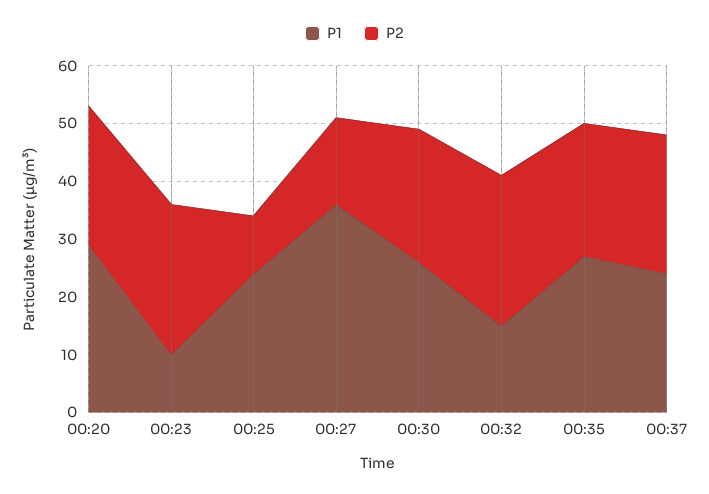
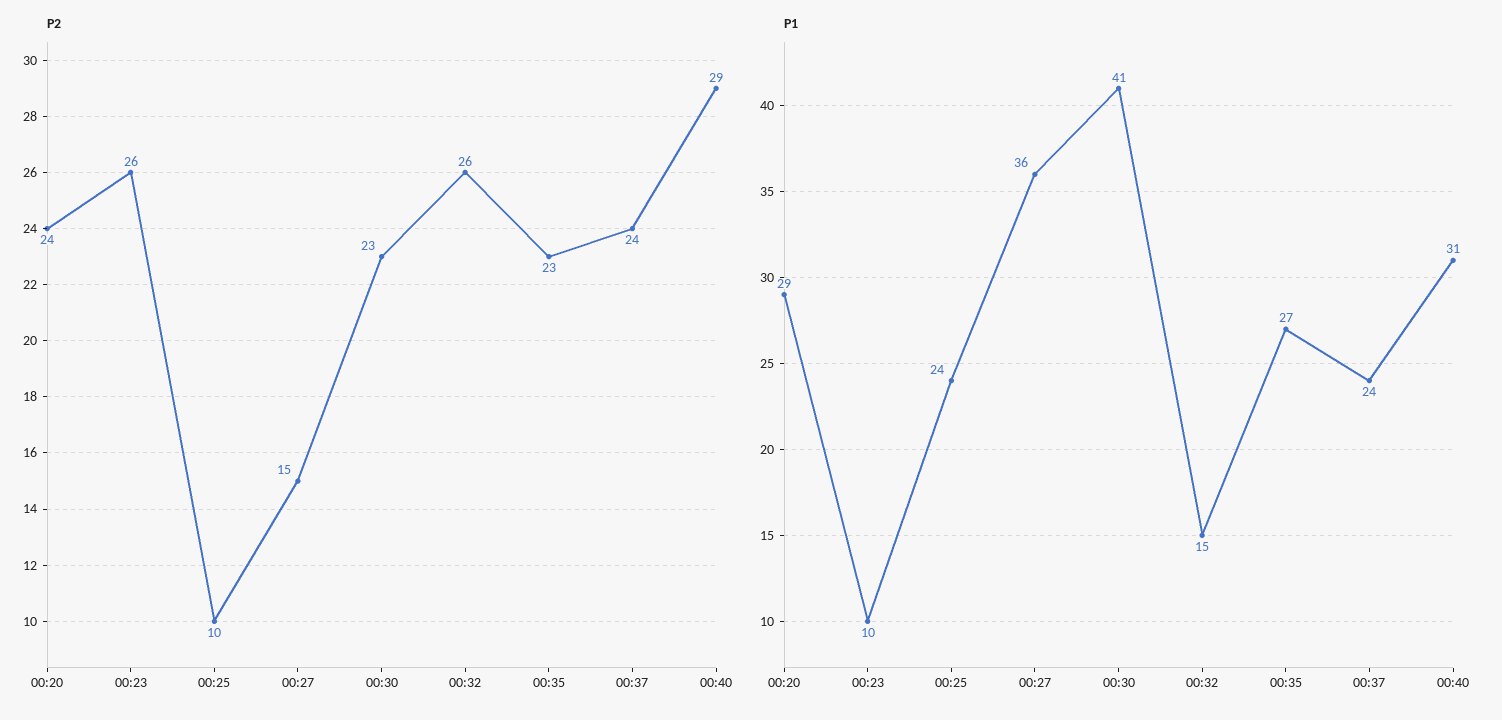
P1, 00:30: 25 -> 41
P2, 00:40: none -> 29
P1, 00:40: none -> 31

